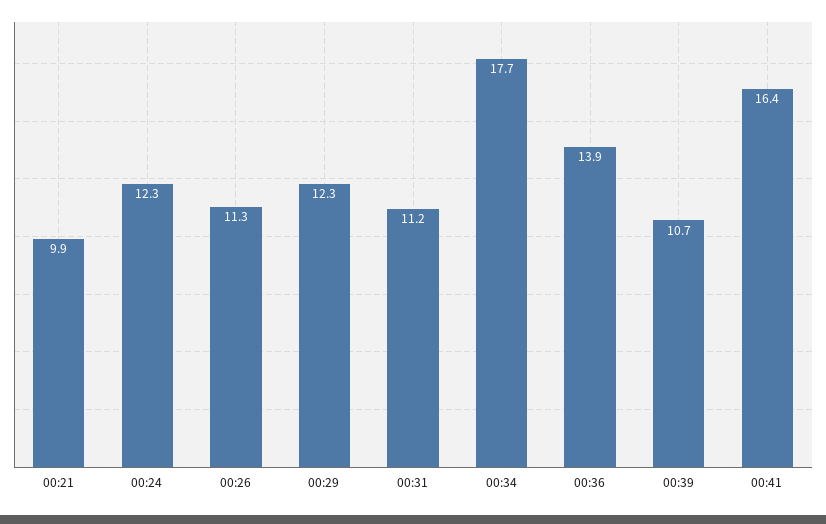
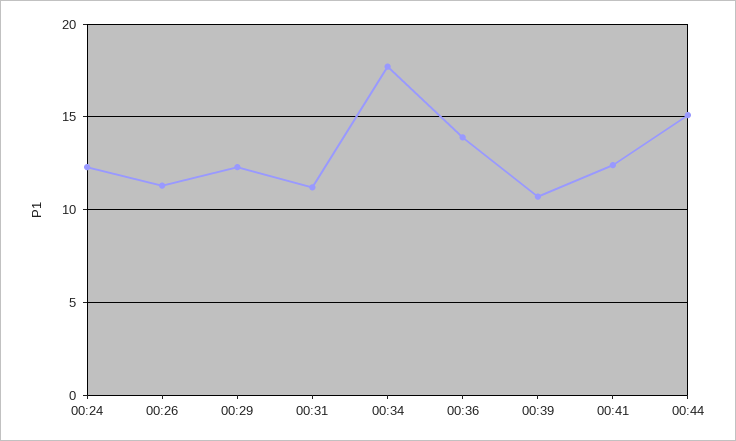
00:21: 9.9 -> none
00:41: 16.4 -> 12.5
00:44: none -> 15

